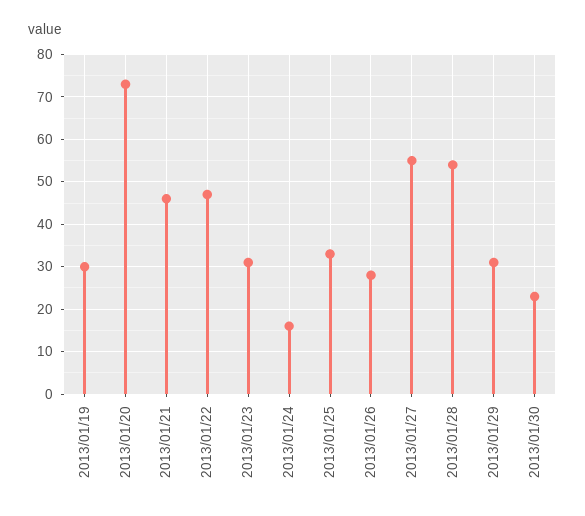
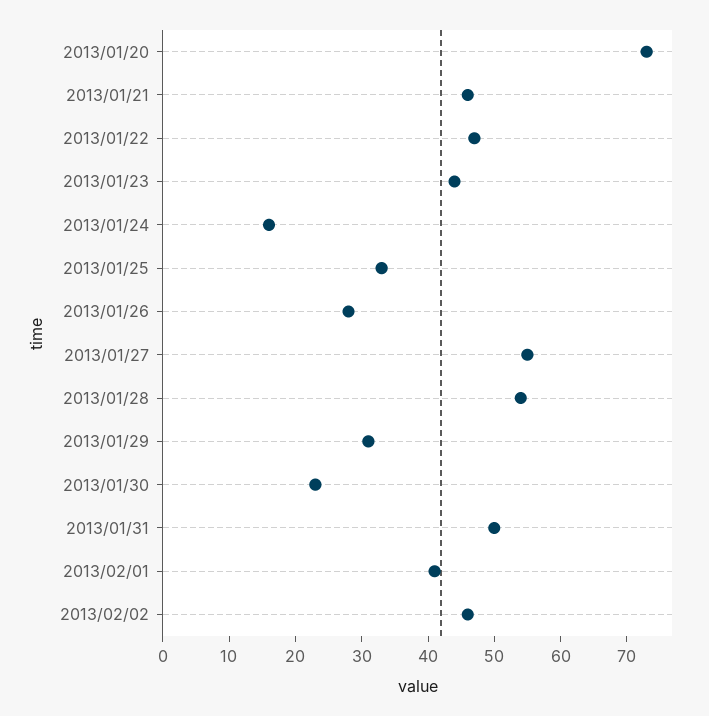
2013/01/19: 30 -> none
2013/01/23: 30 -> 45
2013/01/31: none -> 50
2013/02/01: none -> 40
2013/02/02: none -> 45

